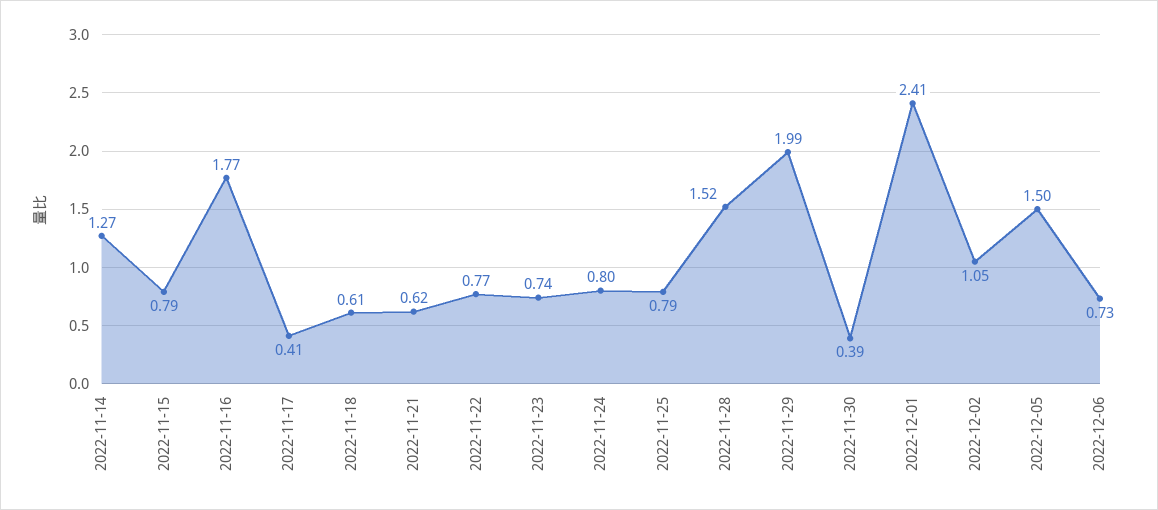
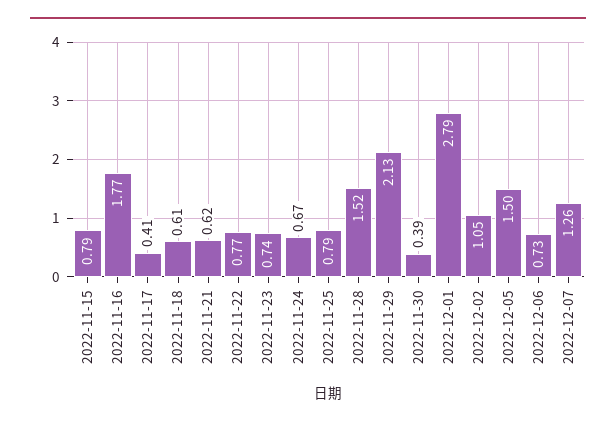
2022-11-14: 1.27 -> none
2022-11-24: 0.8 -> 0.67
2022-11-29: 1.99 -> 2.13
2022-12-01: 2.41 -> 2.79
2022-12-07: none -> 1.26

